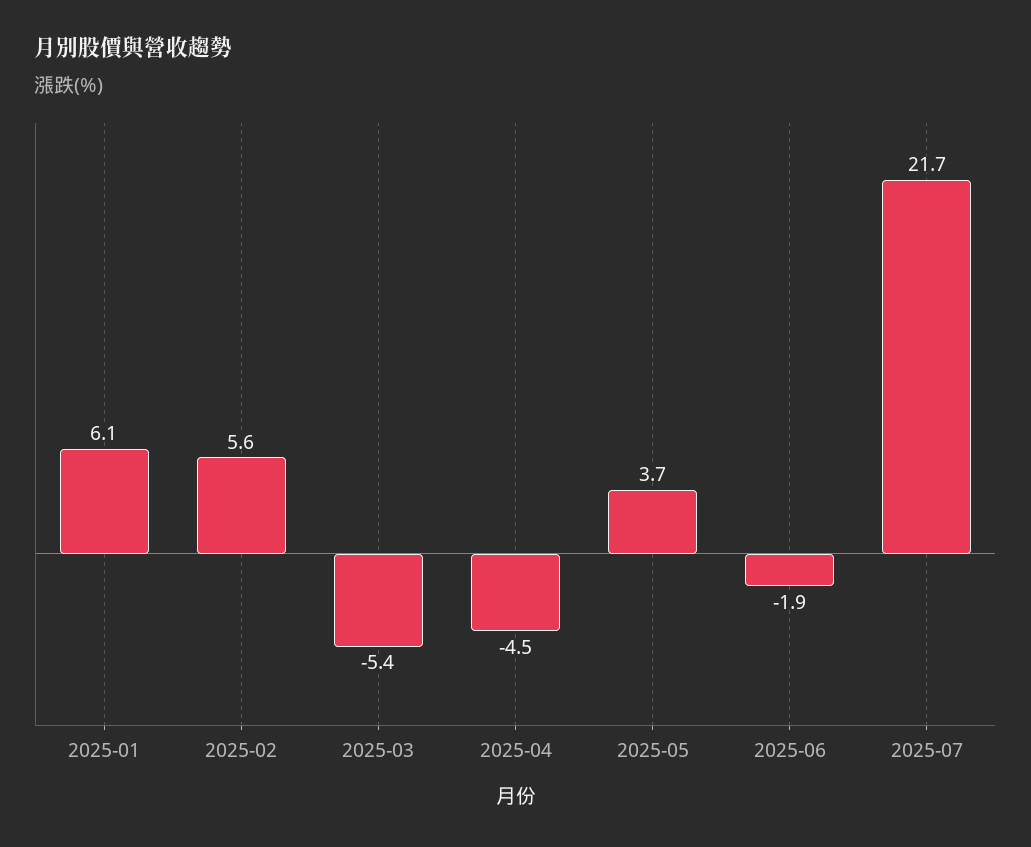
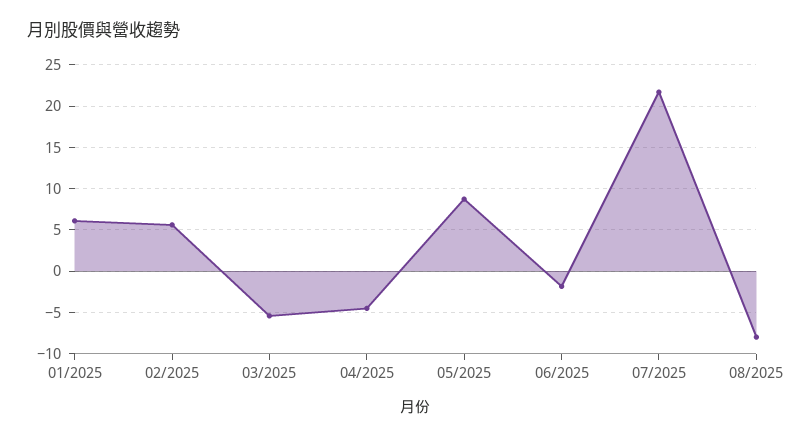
2025-05: 3.7 -> 9
08/2025: none -> -8

